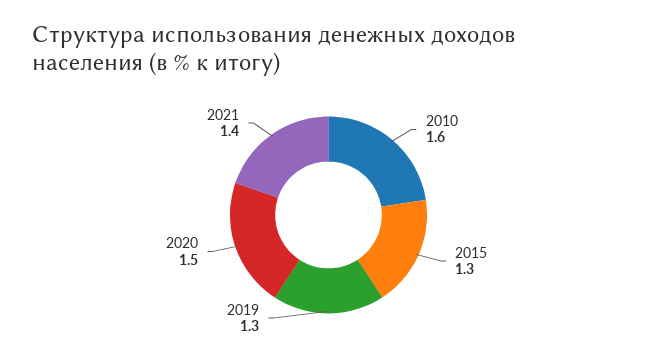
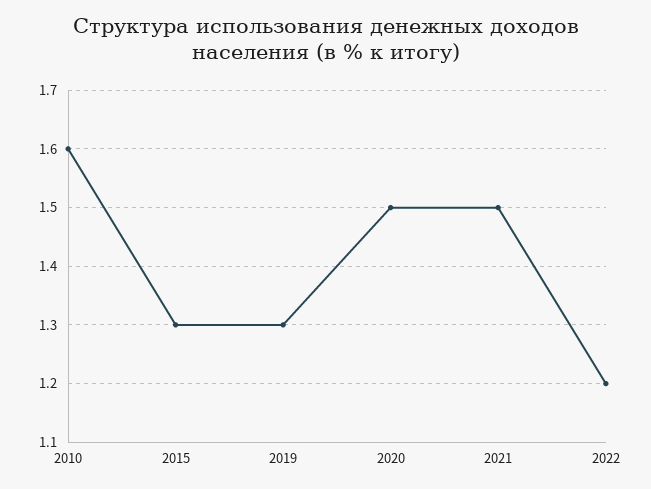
2021: 1.4 -> 1.5
2022: none -> 1.2

